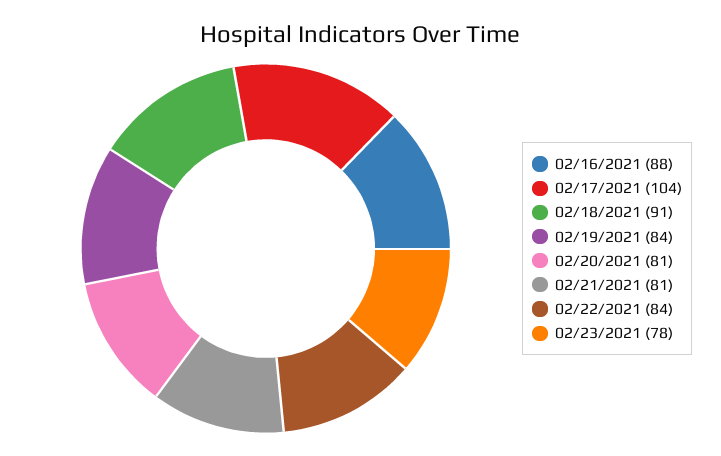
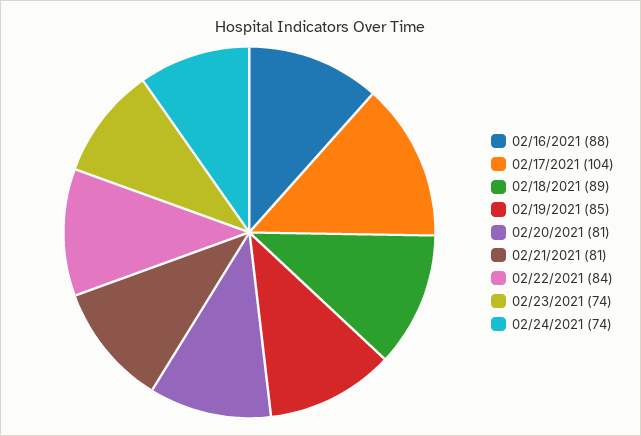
02/18/2021: 91 -> 89
02/19/2021: 84 -> 85
02/23/2021: 78 -> 74
02/24/2021: none -> 74

